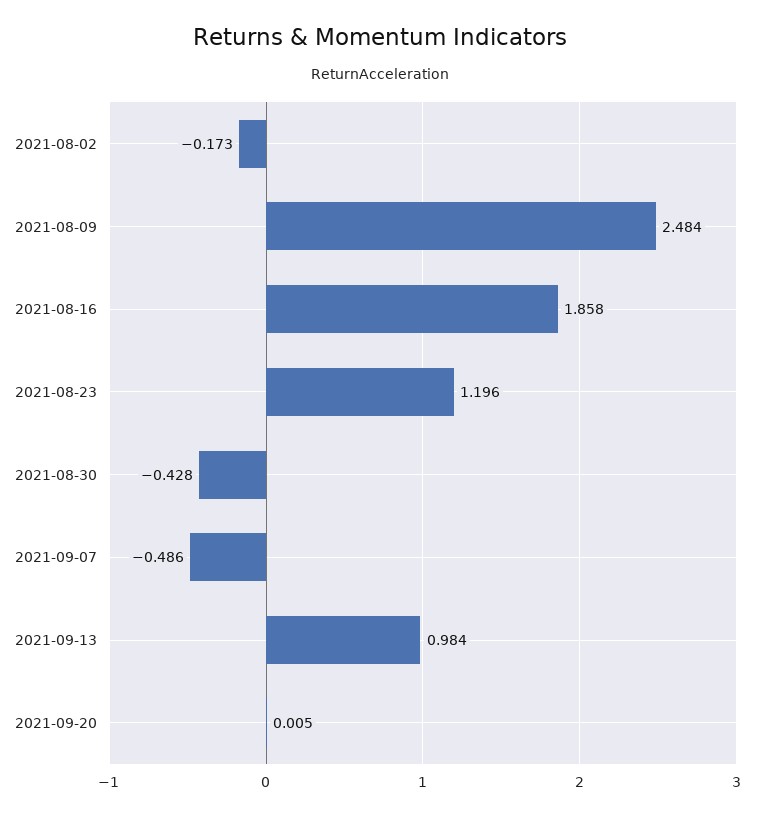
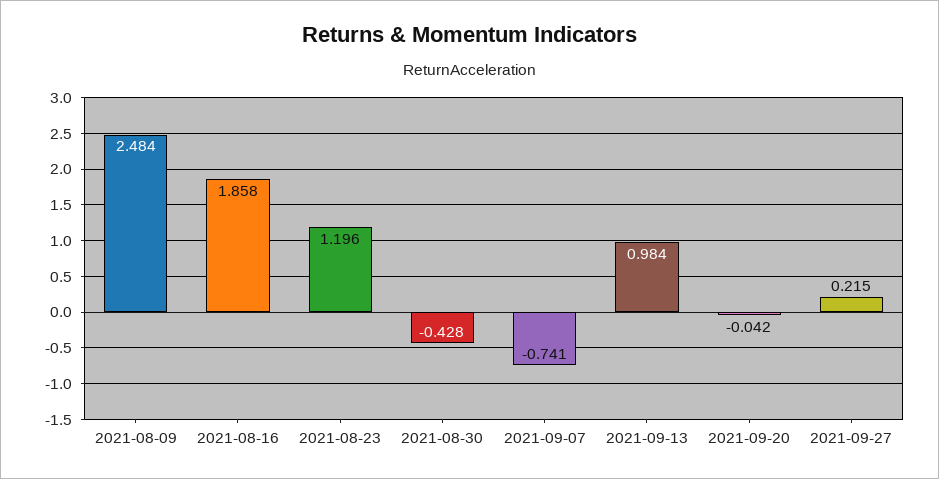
2021-08-02: -0.173 -> none
2021-09-07: -0.486 -> -0.741
2021-09-20: 0.005 -> -0.042
2021-09-27: none -> 0.215

